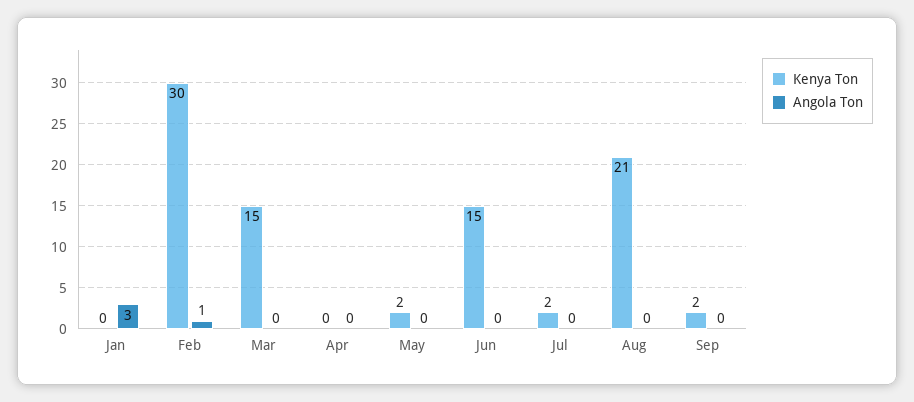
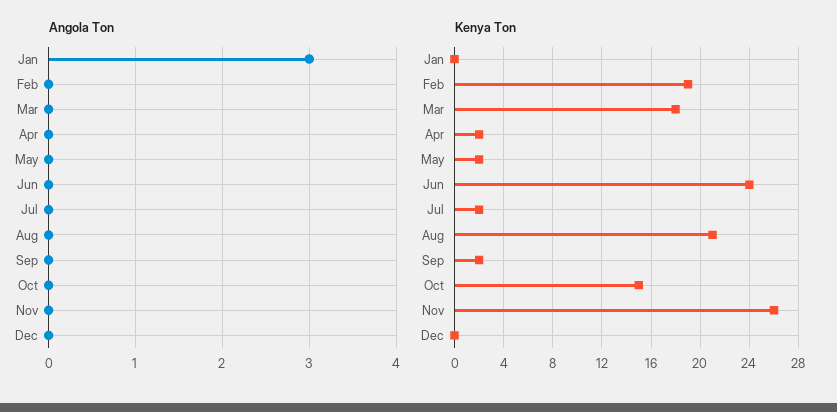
Kenya Ton, Feb: 30 -> 19
Angola Ton, Feb: 1 -> 0
Kenya Ton, Mar: 15 -> 18
Kenya Ton, Apr: 0 -> 2
Kenya Ton, Jun: 15 -> 24
Angola Ton, Oct: none -> 0
Angola Ton, Nov: none -> 0
Angola Ton, Dec: none -> 0
Kenya Ton, Oct: none -> 15
Kenya Ton, Nov: none -> 26
Kenya Ton, Dec: none -> 0

